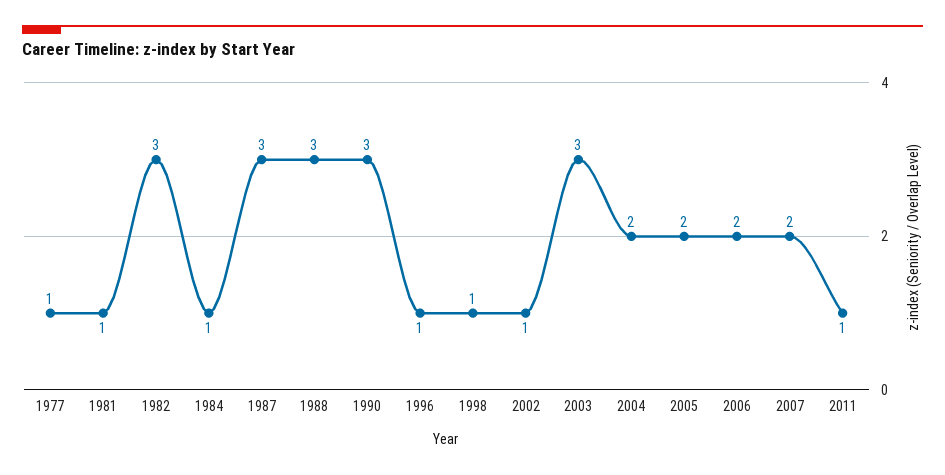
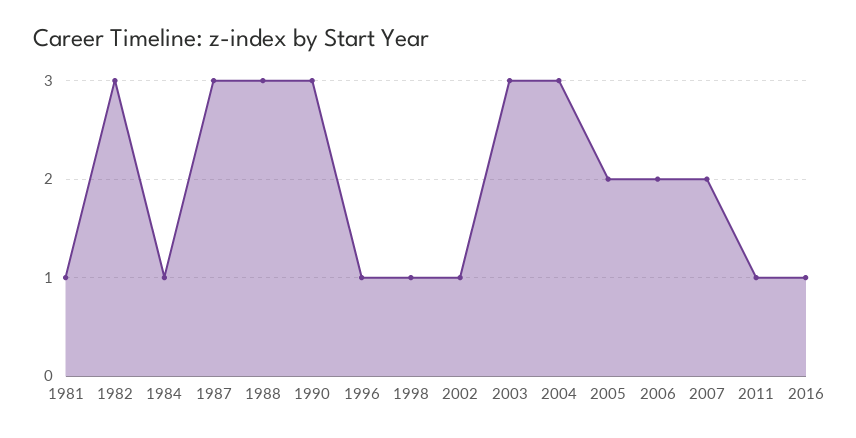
1977: 1 -> none
2004: 2 -> 3
2016: none -> 1

